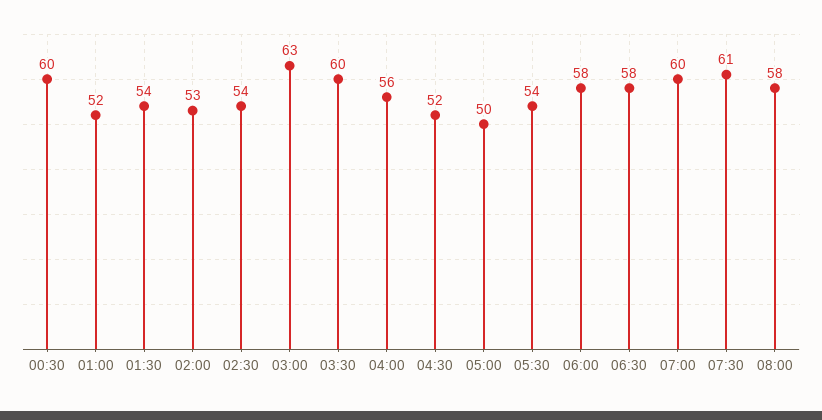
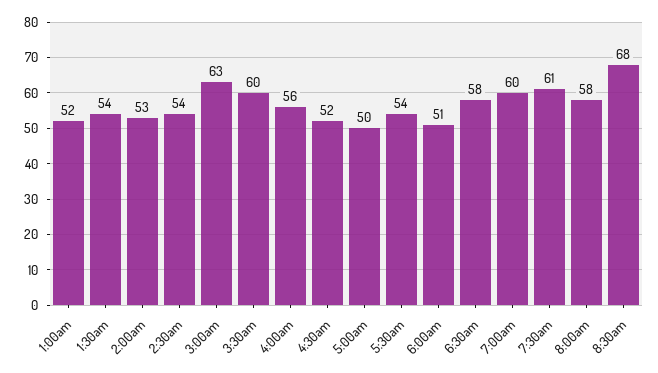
00:30: 60 -> none
06:00: 58 -> 51
8:30am: none -> 68

